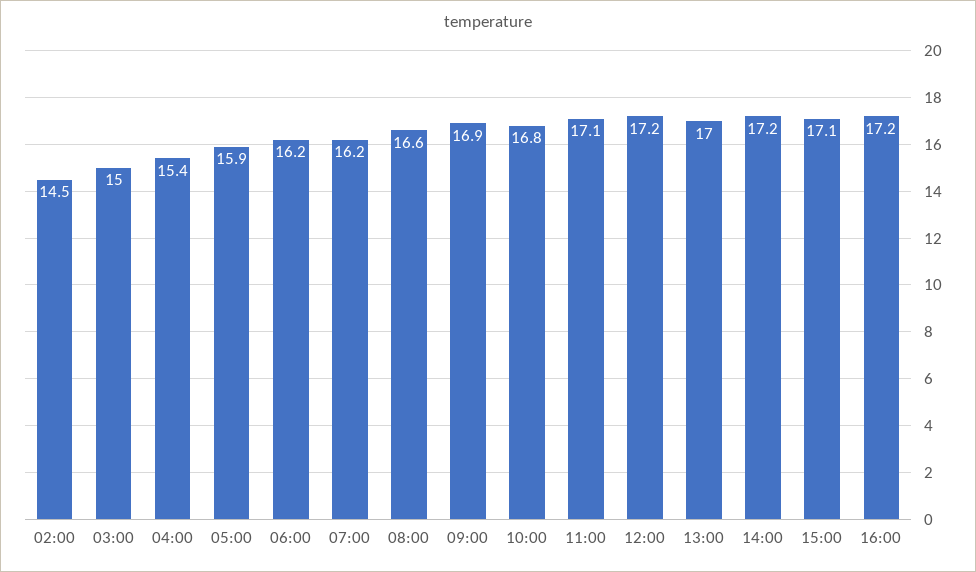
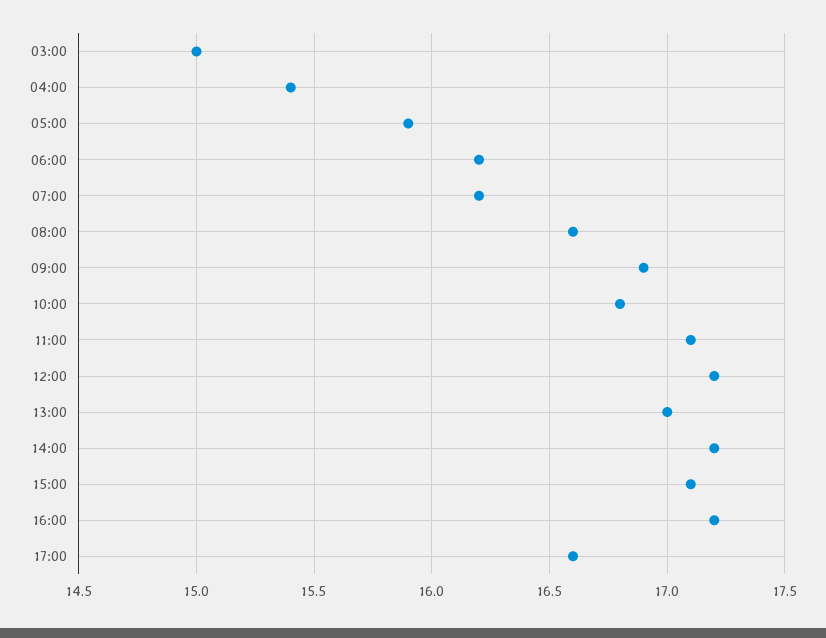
02:00: 14.5 -> none
17:00: none -> 16.6

